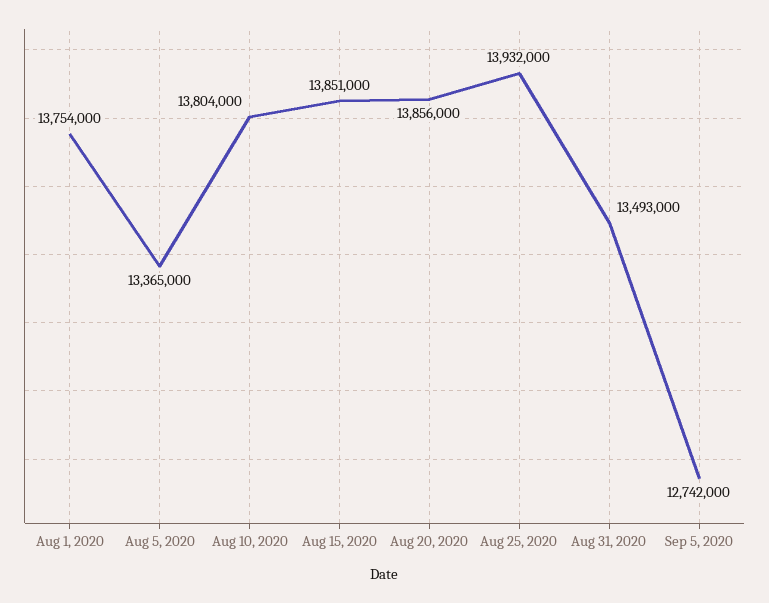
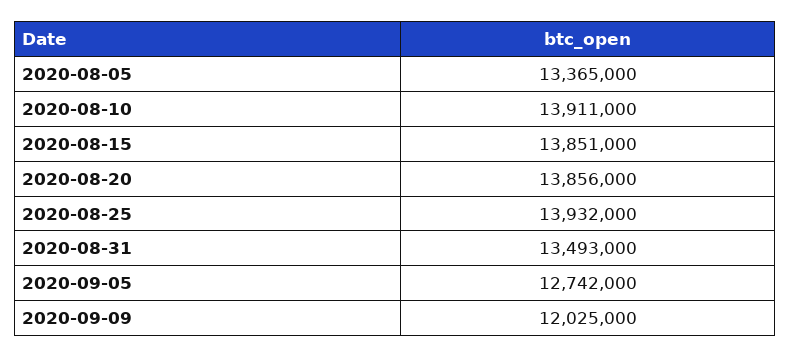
Aug 1, 2020: 13754000 -> none
Aug 10, 2020: 13804000 -> 13911000
2020-09-09: none -> 12025000

